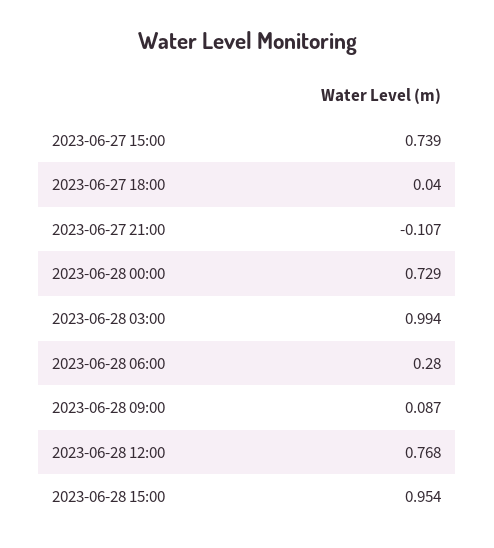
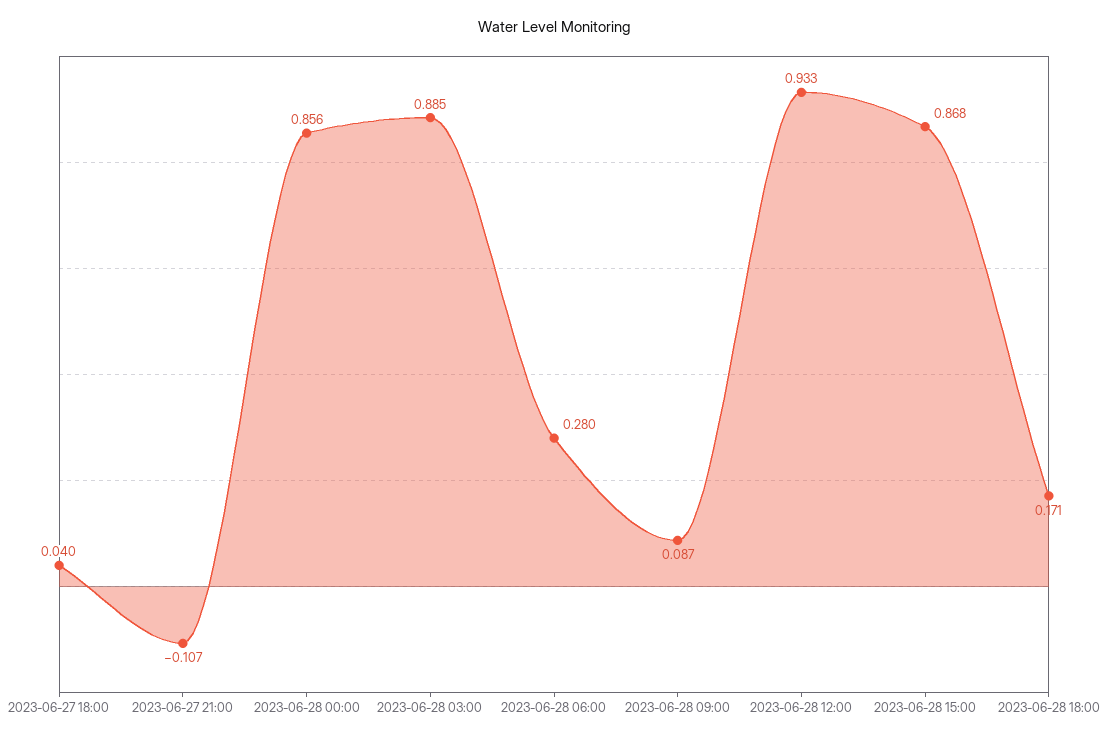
2023-06-27 15:00: 0.739 -> none
2023-06-28 00:00: 0.729 -> 0.856
2023-06-28 03:00: 0.994 -> 0.885
2023-06-28 12:00: 0.768 -> 0.933
2023-06-28 15:00: 0.954 -> 0.868
2023-06-28 18:00: none -> 0.171

